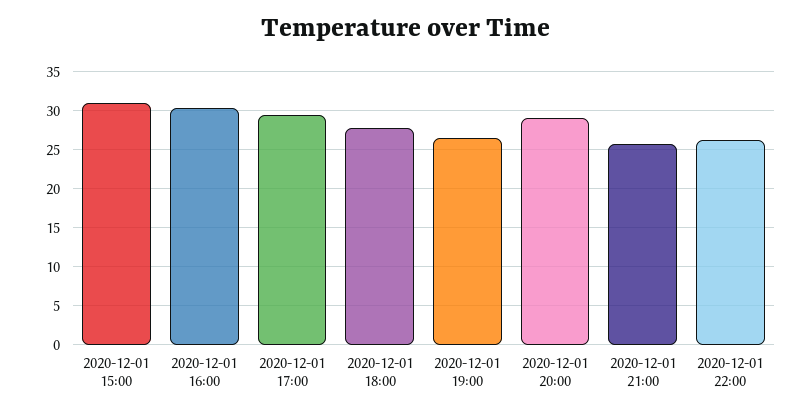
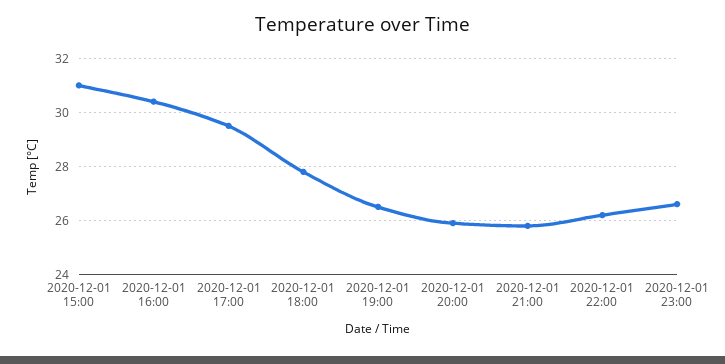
2020-12-01 20:00: 29 -> 26
2020-12-01 23:00: none -> 26.5

